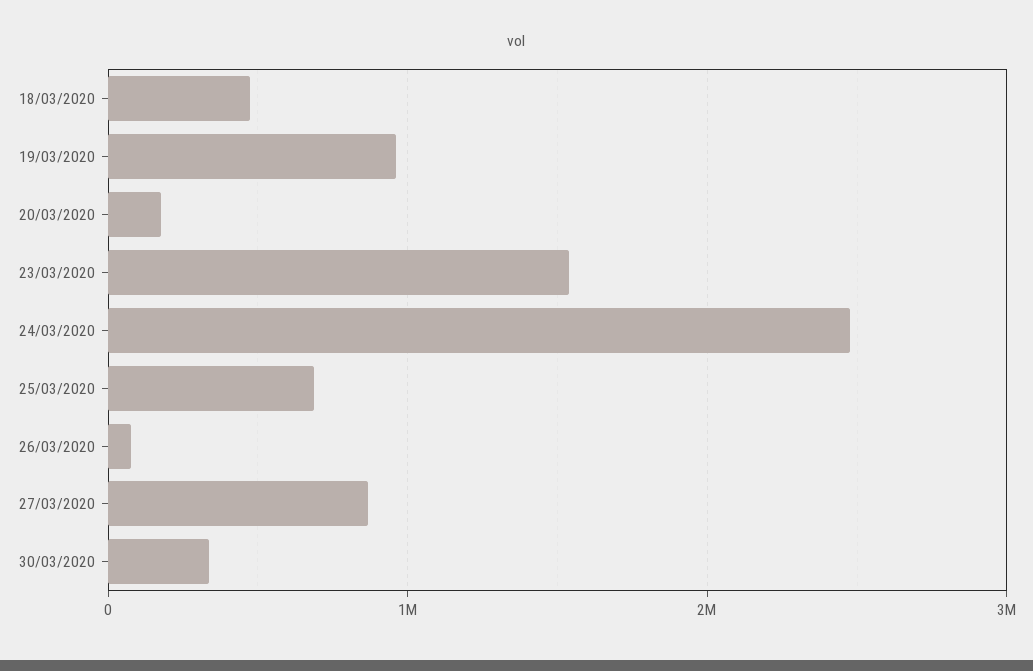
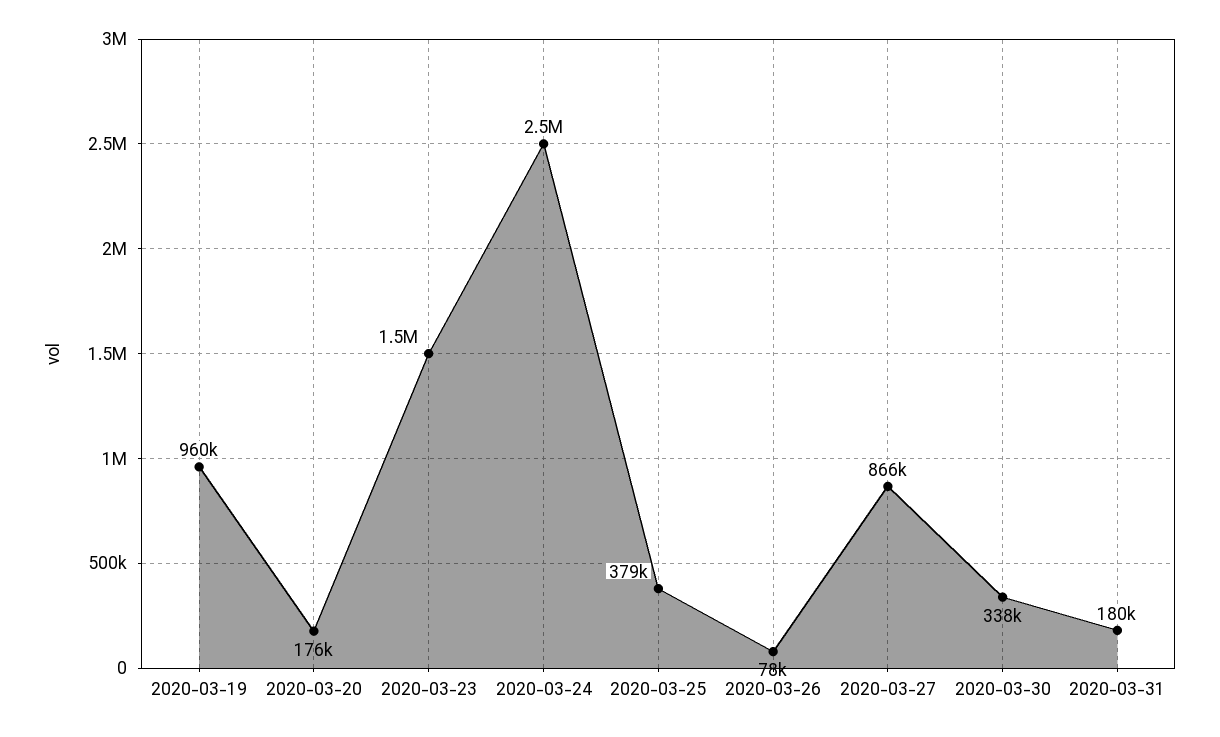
18/03/2020: 500000 -> none
25/03/2020: 700000 -> 379000
2020-03-31: none -> 180000

